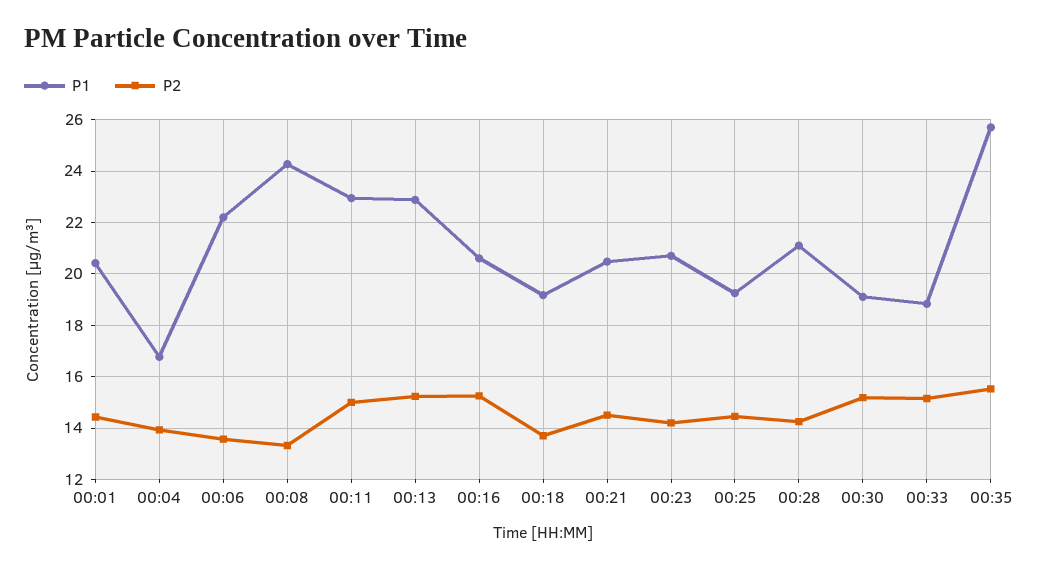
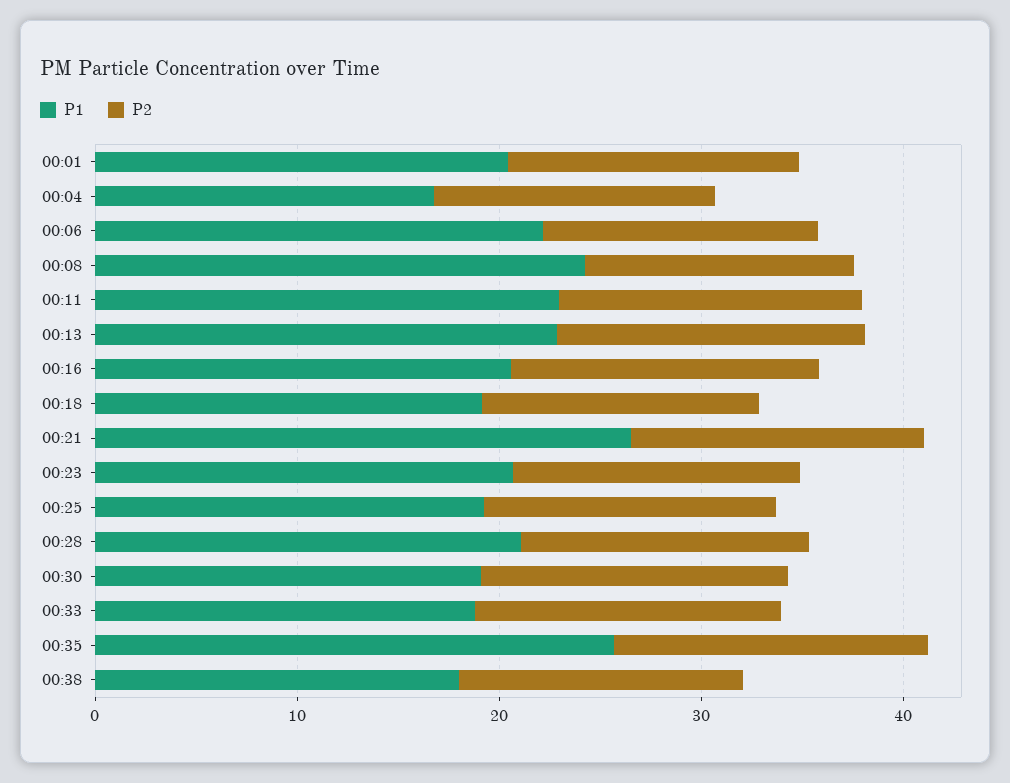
P1, 00:21: 20.5 -> 26
P1, 00:38: none -> 18
P2, 00:38: none -> 14

